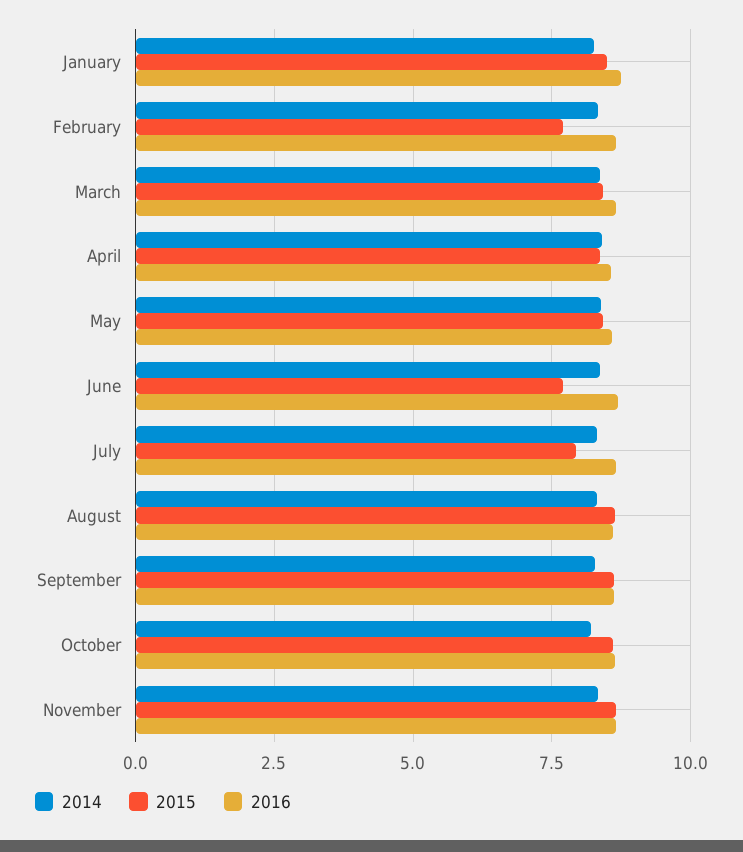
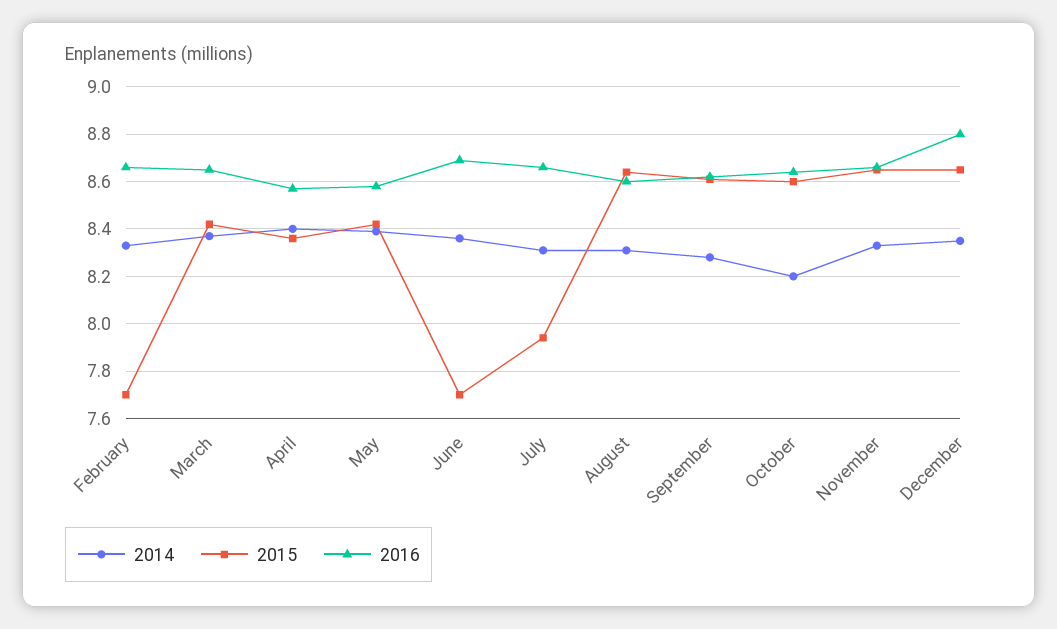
2014, January: 8.25 -> none
2015, January: 8.5 -> none
2016, January: 8.75 -> none
2014, December: none -> 8.35
2015, December: none -> 8.65
2016, December: none -> 8.8

